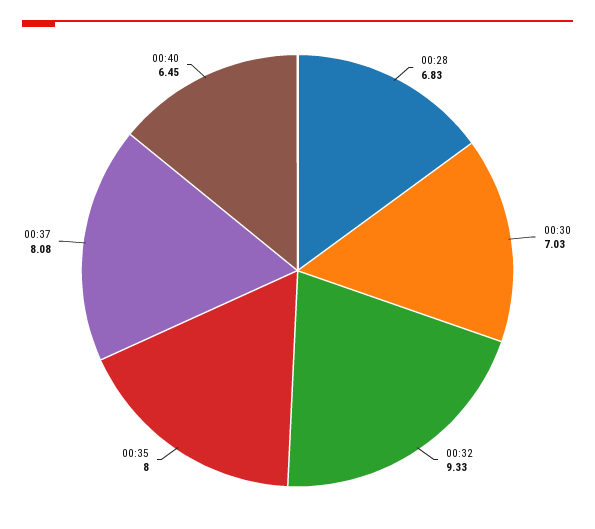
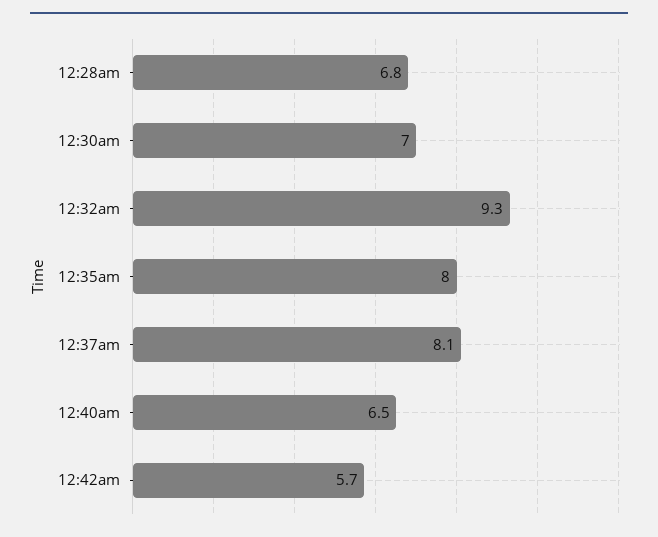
12:42am: none -> 5.7

